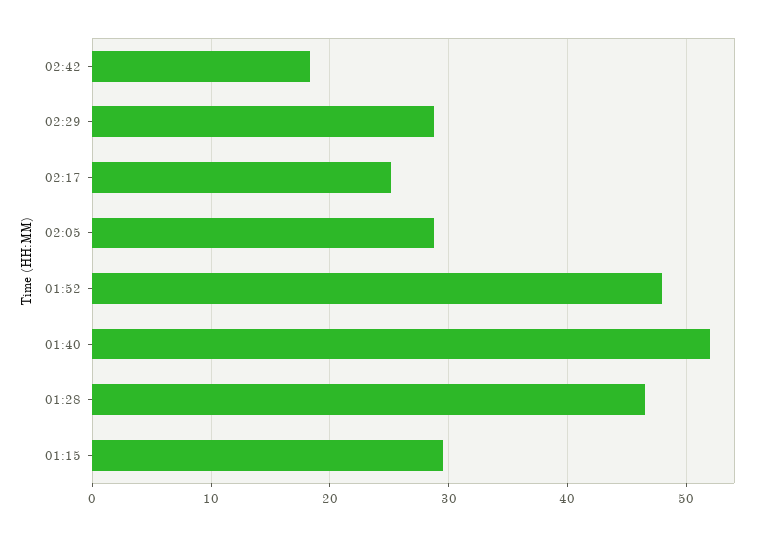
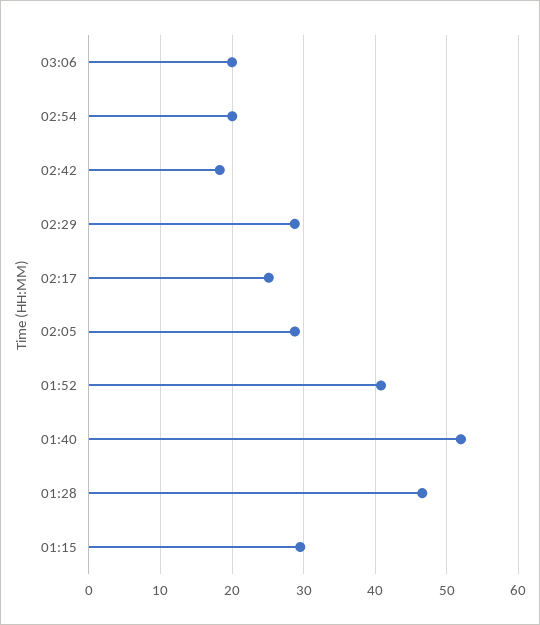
01:52: 48 -> 41
03:06: none -> 20
02:54: none -> 20

